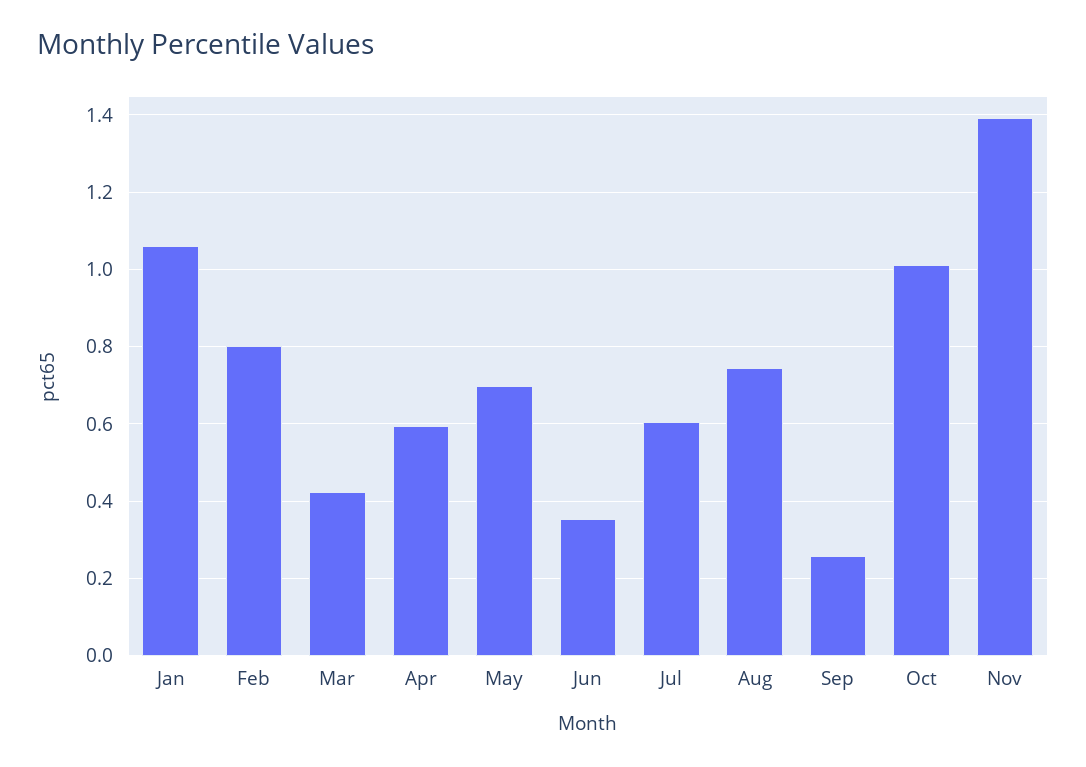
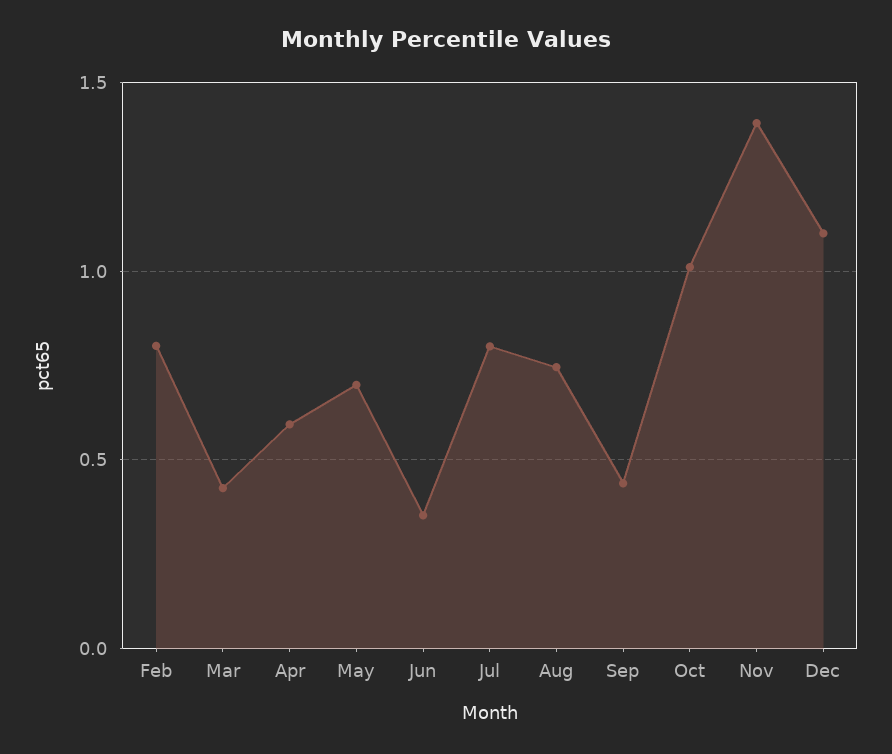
Jan: 1.06 -> none
Jul: 0.6 -> 0.8
Sep: 0.26 -> 0.45
Dec: none -> 1.1

